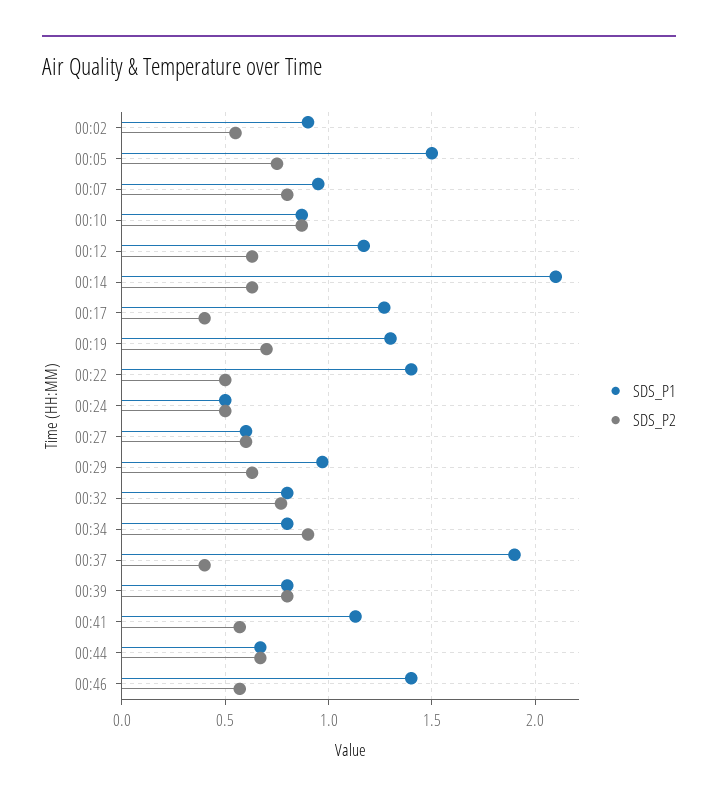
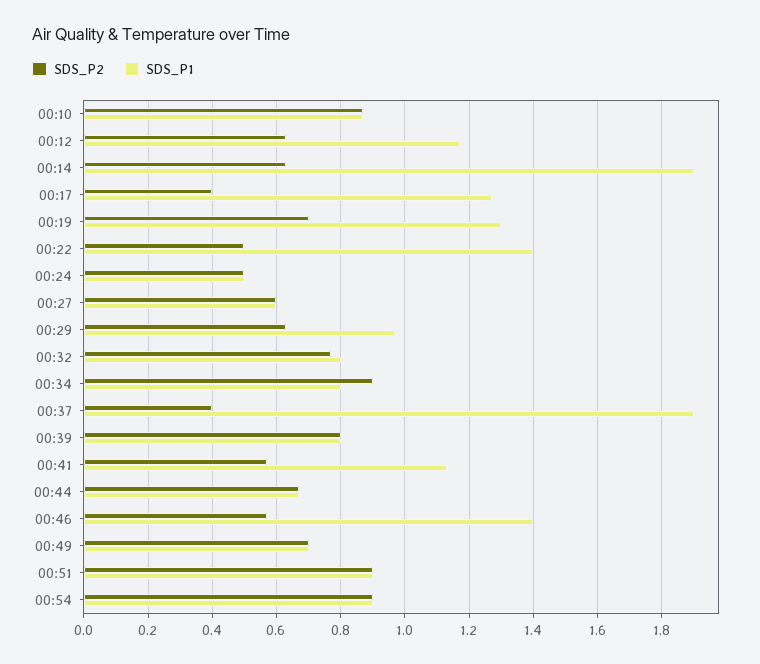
SDS_P1, 00:02: 0.9 -> none
SDS_P2, 00:02: 0.55 -> none
SDS_P1, 00:05: 1.5 -> none
SDS_P2, 00:05: 0.75 -> none
SDS_P1, 00:07: 0.95 -> none
SDS_P2, 00:07: 0.8 -> none
SDS_P1, 00:14: 2.1 -> 1.9
SDS_P2, 00:49: none -> 0.7
SDS_P1, 00:49: none -> 0.7
SDS_P2, 00:51: none -> 0.9
SDS_P1, 00:51: none -> 0.9
SDS_P2, 00:54: none -> 0.9
SDS_P1, 00:54: none -> 0.9

